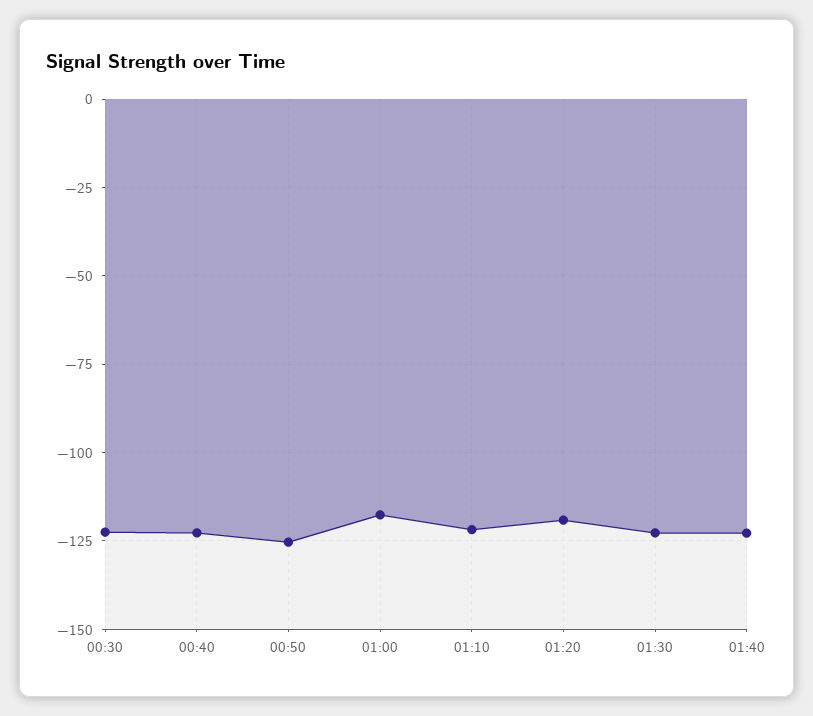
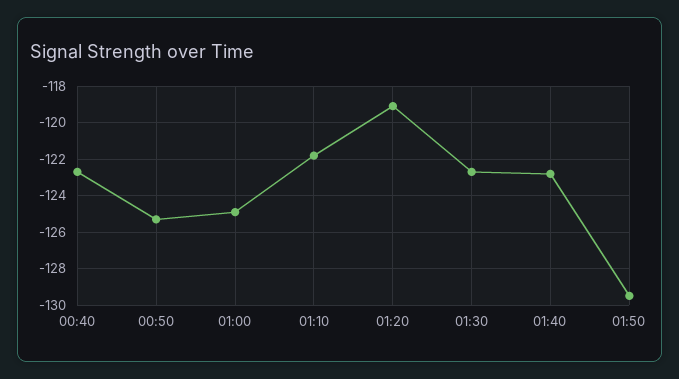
00:30: -122.5 -> none
01:00: -117.5 -> -125
01:50: none -> -129.5

